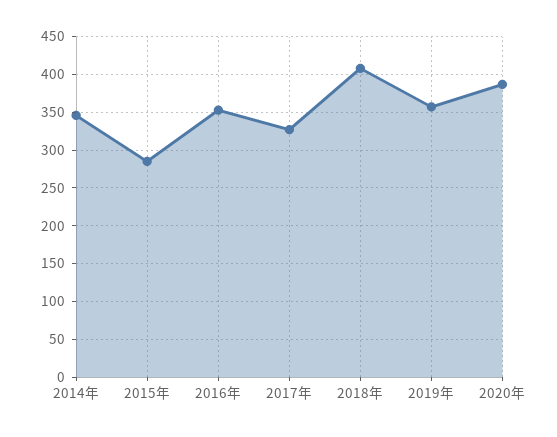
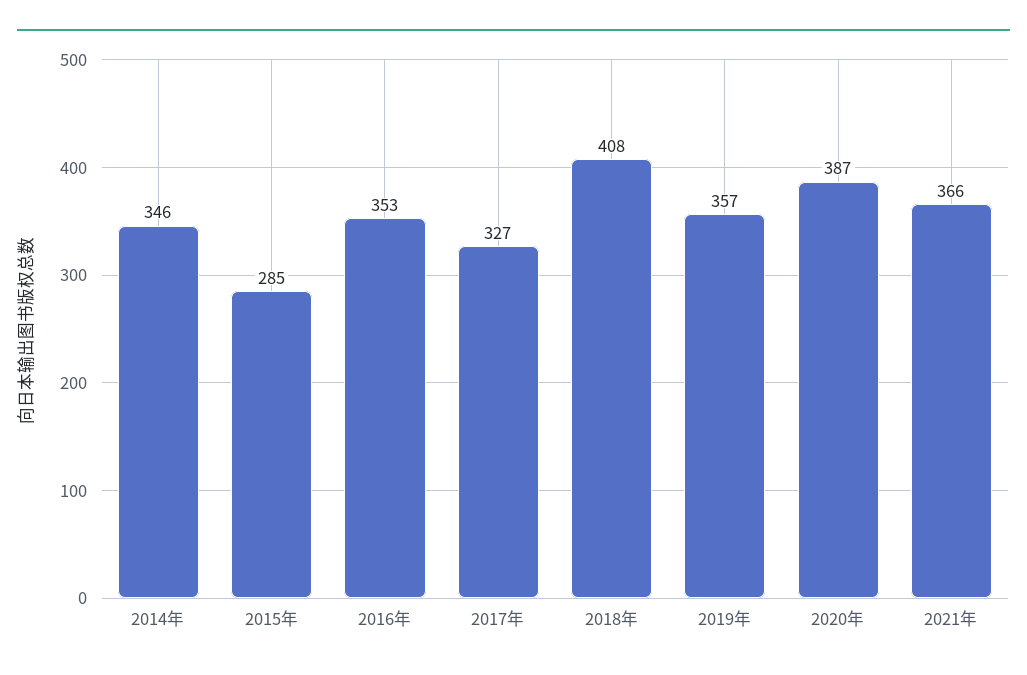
2021年: none -> 366

